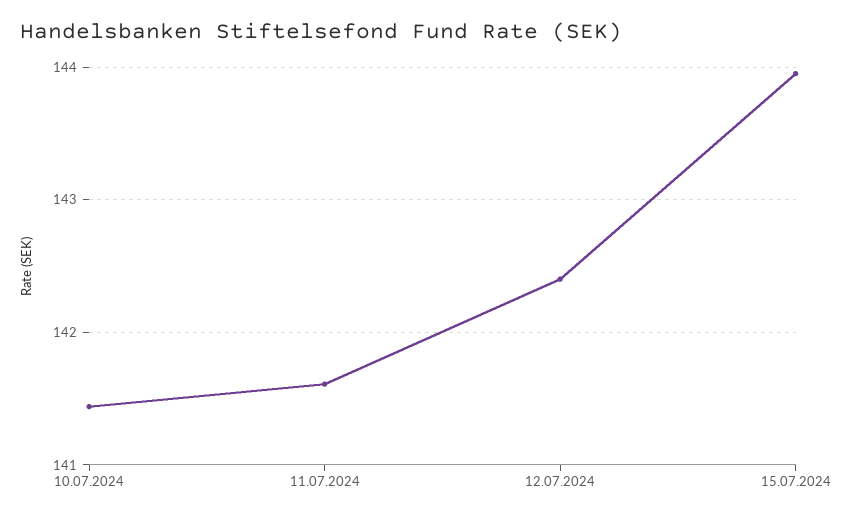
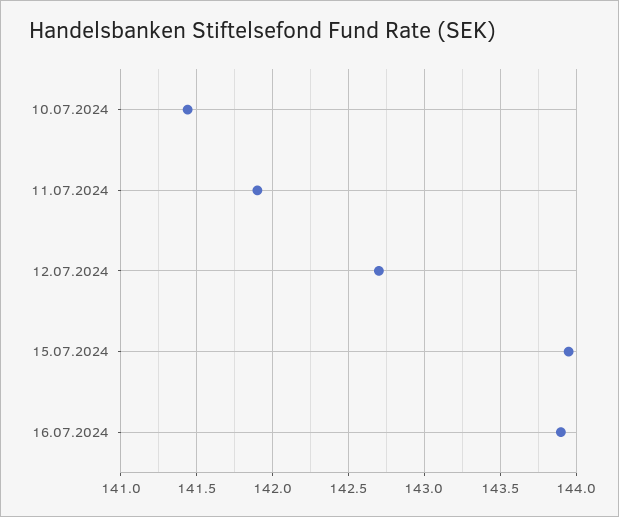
11.07.2024: 141.6 -> 141.9
12.07.2024: 142.4 -> 142.7
16.07.2024: none -> 143.9

